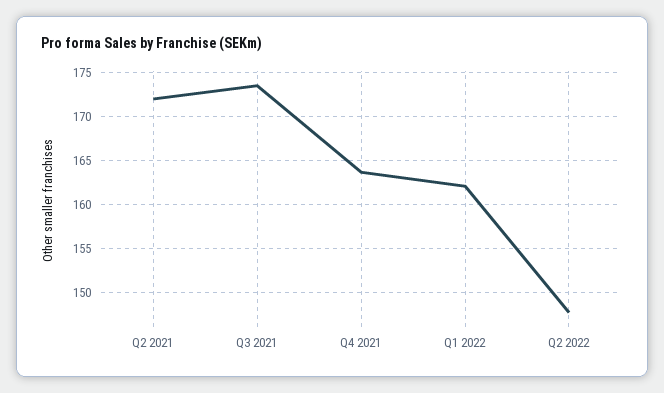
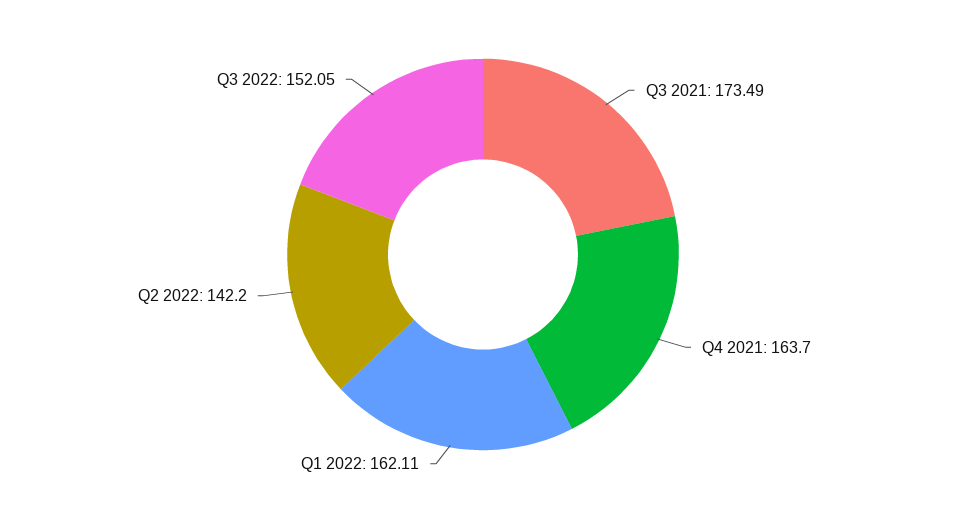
Q2 2021: 172 -> none
Q2 2022: 148 -> 142.2
Q3 2022: none -> 152.05

